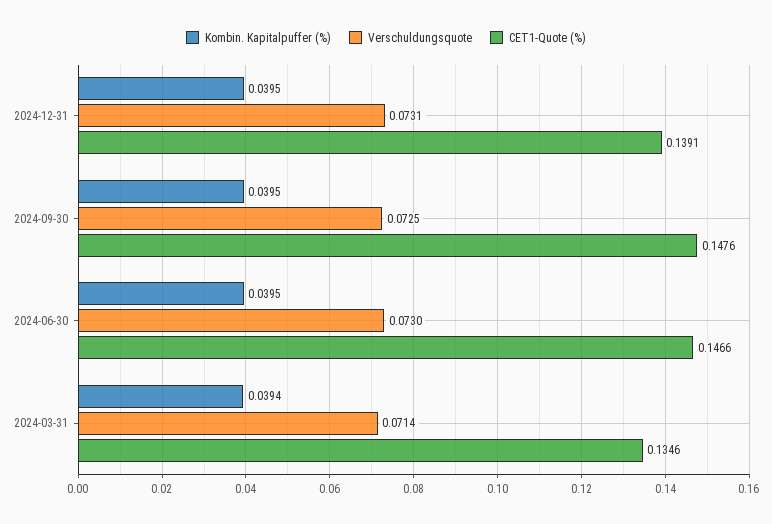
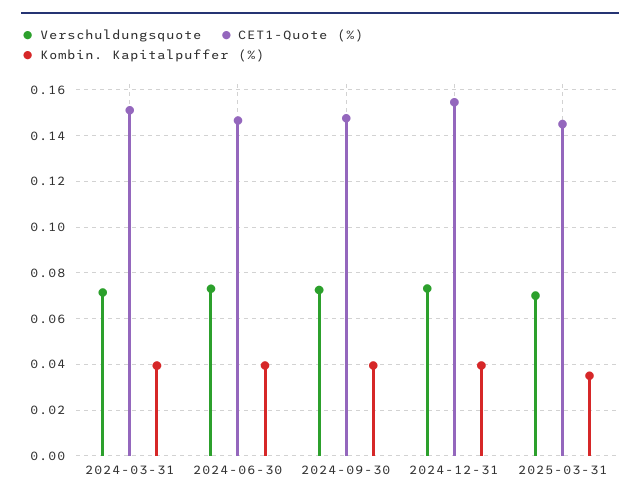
CET1-Quote (%), 2024-12-31: 0.1391 -> 0.155
CET1-Quote (%), 2024-03-31: 0.1346 -> 0.15
Verschuldungsquote, 2025-03-31: none -> 0.07
CET1-Quote (%), 2025-03-31: none -> 0.145
Kombin. Kapitalpuffer (%), 2025-03-31: none -> 0.035

